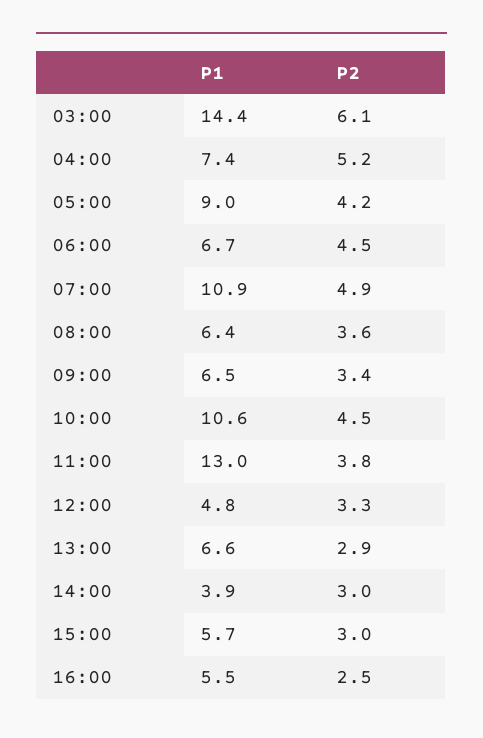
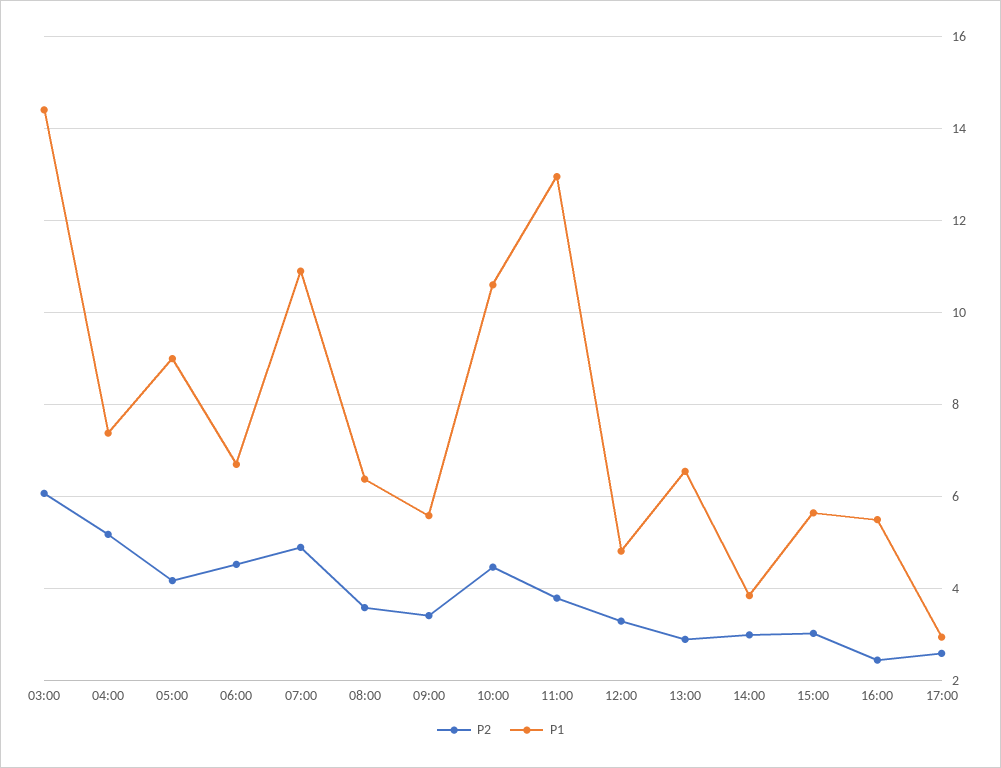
P1, 09:00: 6.5 -> 5.6
P2, 17:00: none -> 2.6
P1, 17:00: none -> 3

